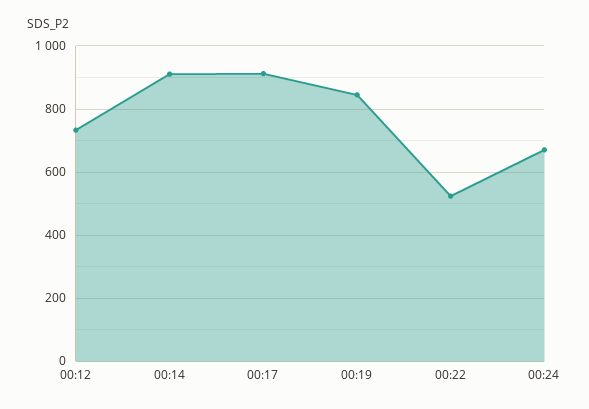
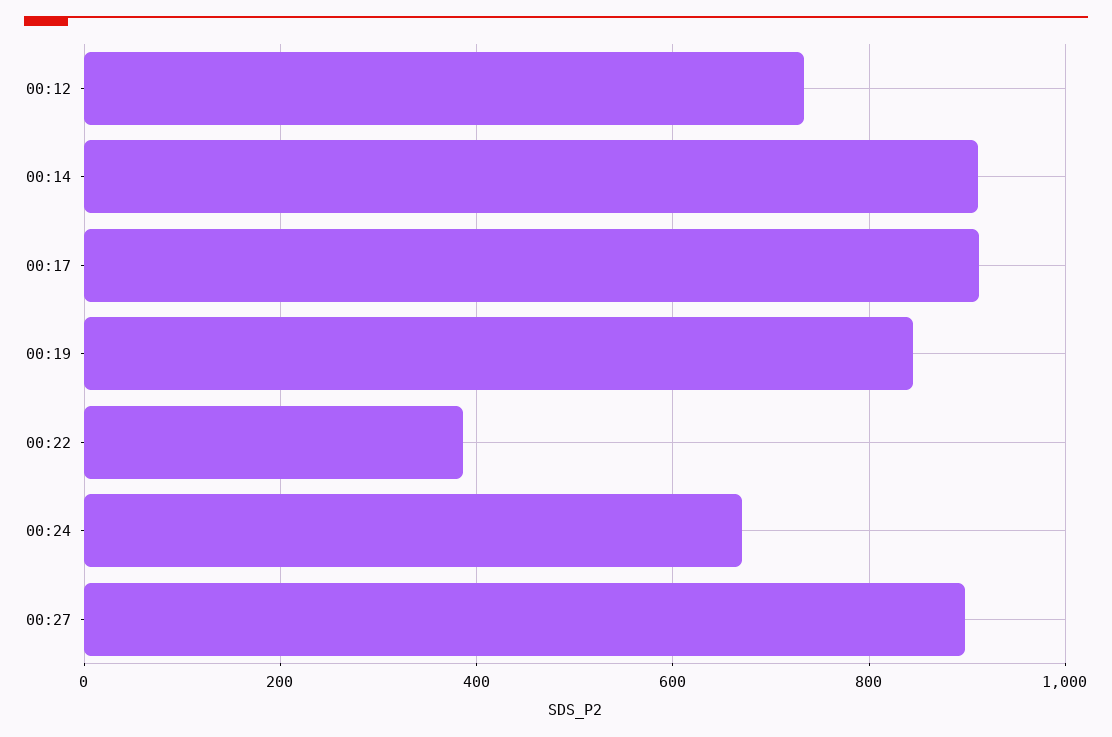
00:22: 520 -> 380
00:27: none -> 900

